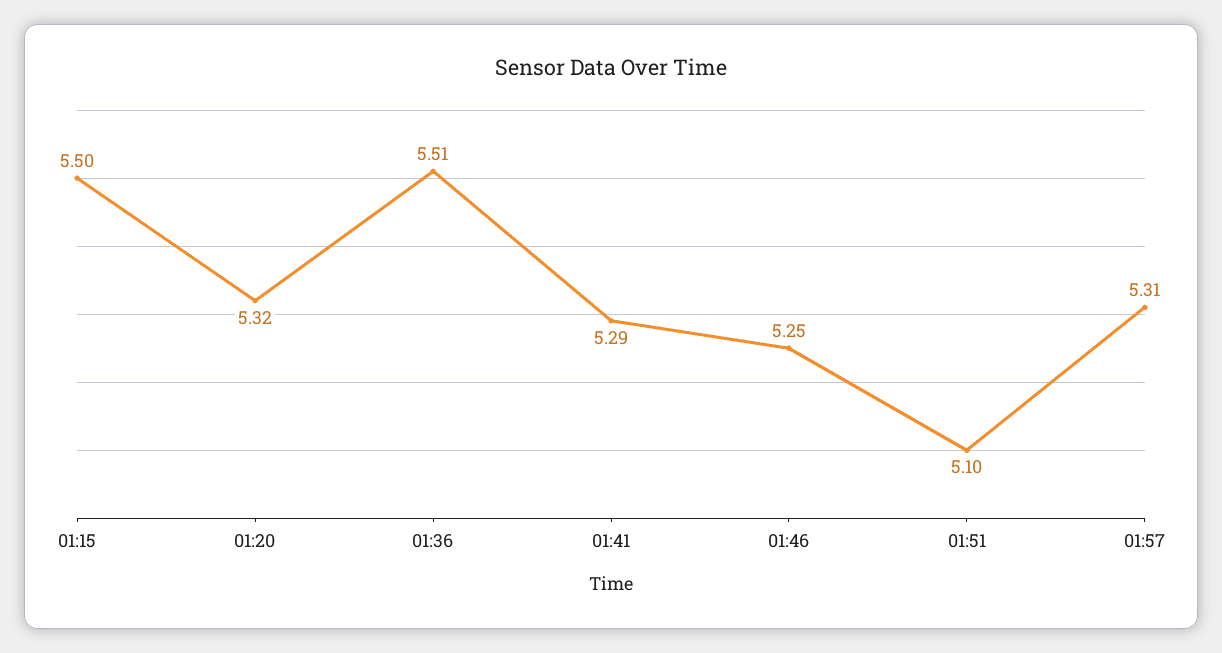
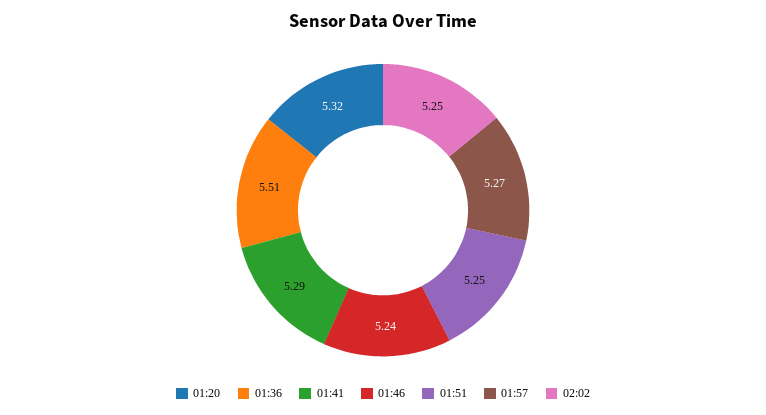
01:15: 5.5 -> none
01:46: 5.25 -> 5.24
01:51: 5.1 -> 5.25
01:57: 5.31 -> 5.27
02:02: none -> 5.25

